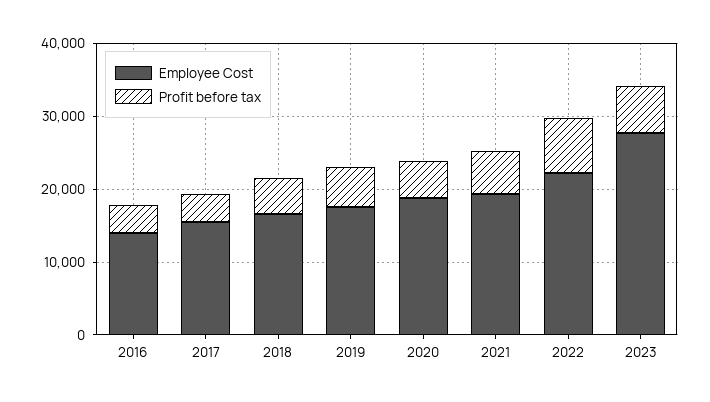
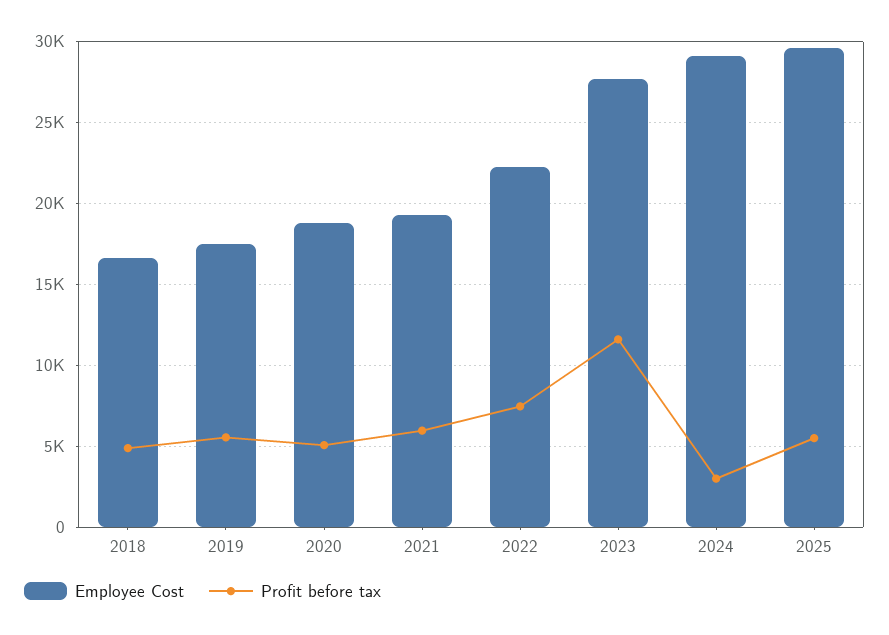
Employee Cost, 2016: 14000 -> none
Profit before tax, 2016: 4000 -> none
Employee Cost, 2017: 16000 -> none
Profit before tax, 2017: 4000 -> none
Profit before tax, 2023: 6000 -> 11500
Employee Cost, 2024: none -> 29000
Profit before tax, 2024: none -> 3000
Employee Cost, 2025: none -> 29500
Profit before tax, 2025: none -> 5500

